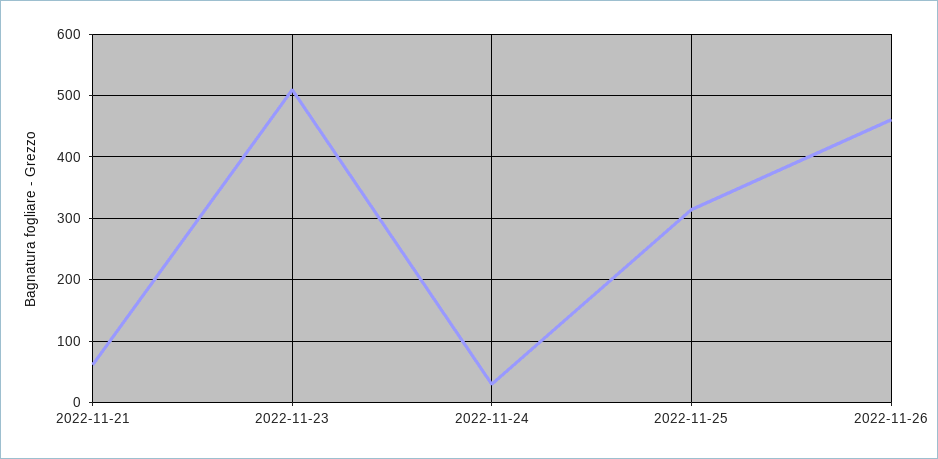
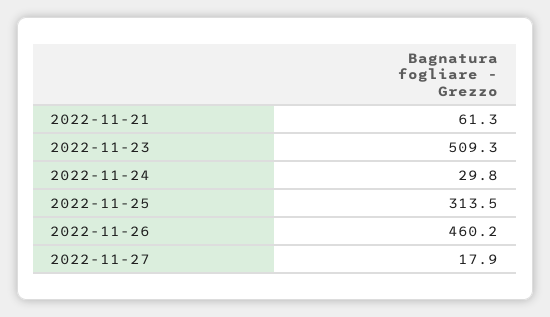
2022-11-27: none -> 17.9

